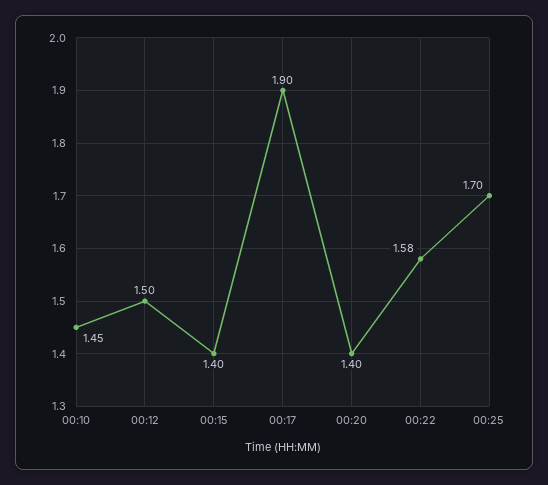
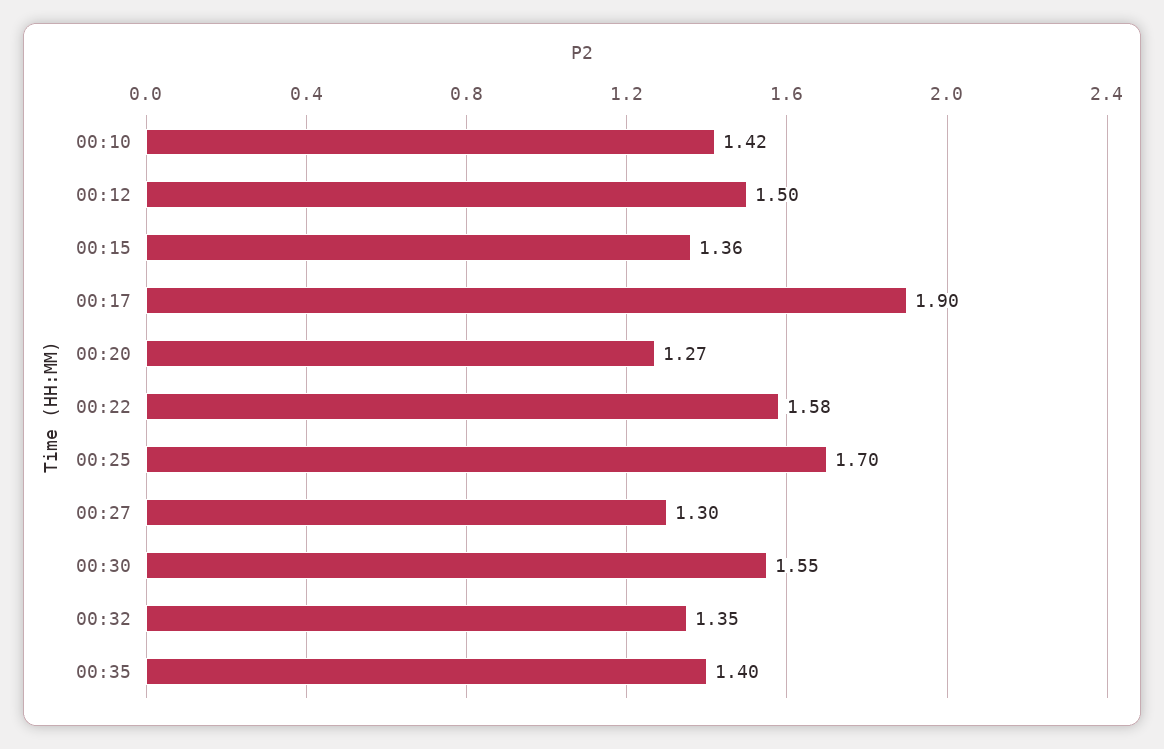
00:10: 1.45 -> 1.42
00:15: 1.4 -> 1.36
00:20: 1.4 -> 1.27
00:27: none -> 1.3
00:30: none -> 1.55
00:32: none -> 1.35
00:35: none -> 1.4

